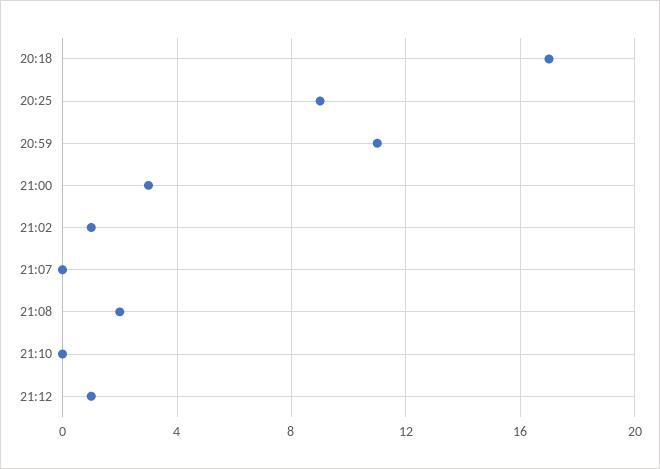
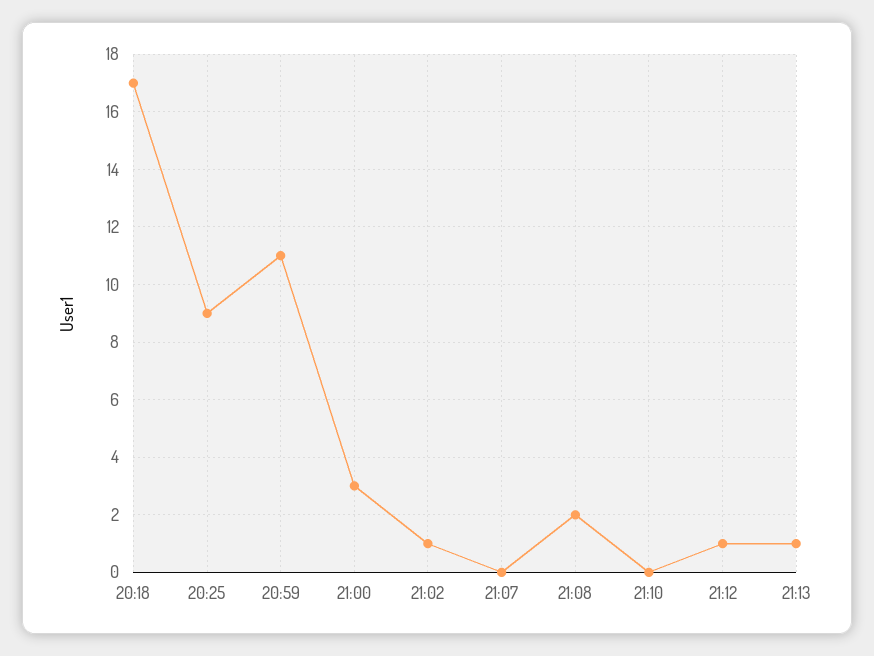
21:13: none -> 1

